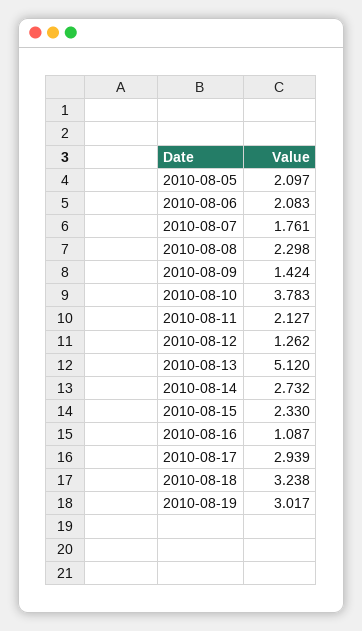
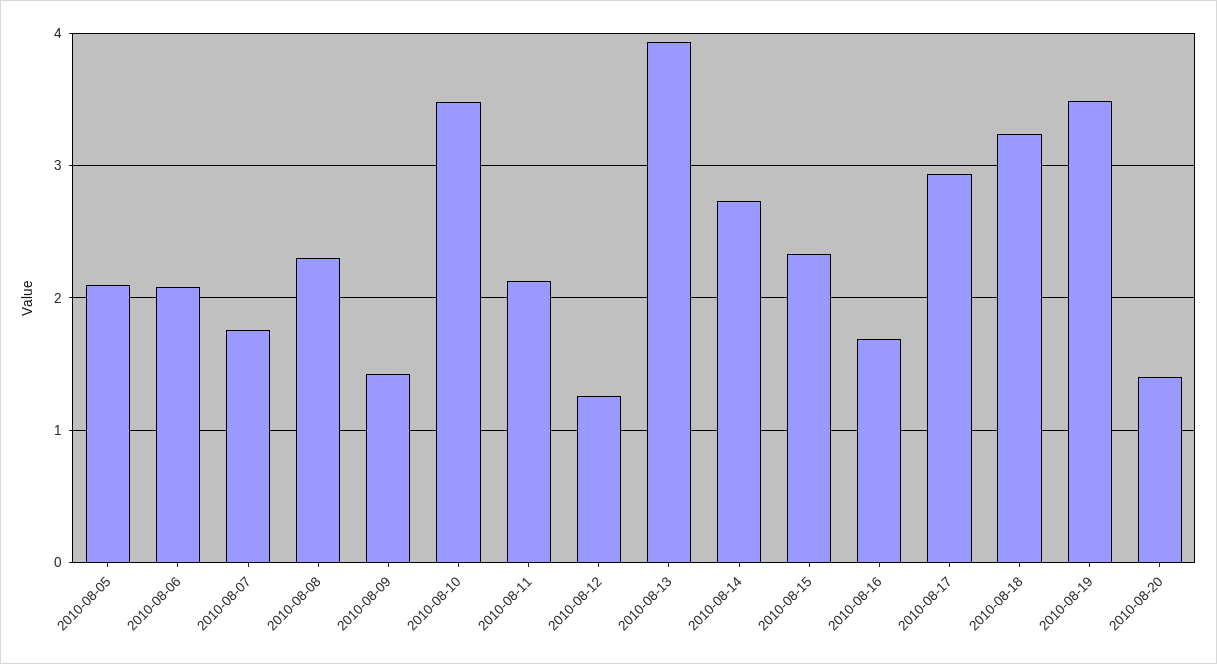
2010-08-10: 3.783 -> 3.5
2010-08-13: 5.12 -> 3.9
2010-08-16: 1.087 -> 1.7
2010-08-19: 3.017 -> 3.5
2010-08-20: none -> 1.4

